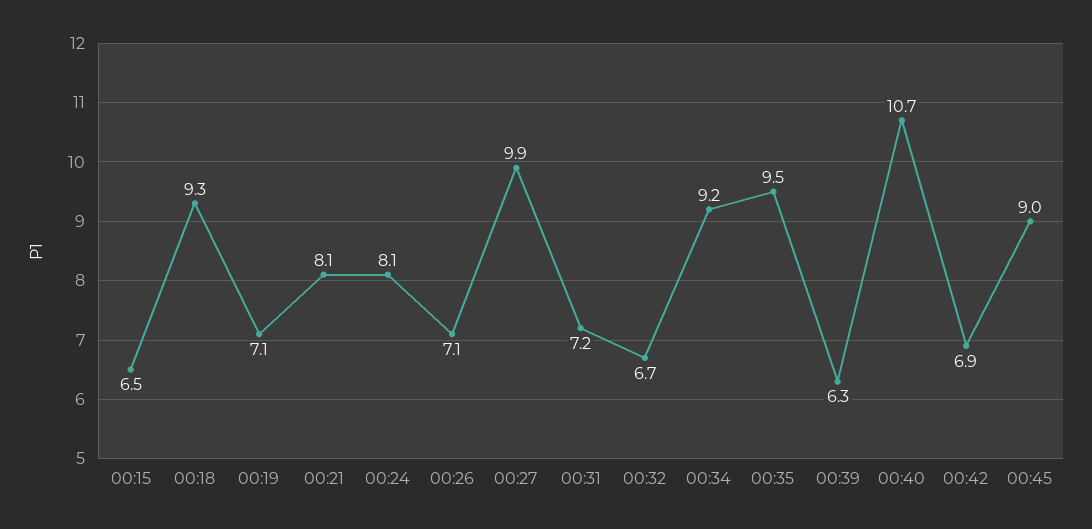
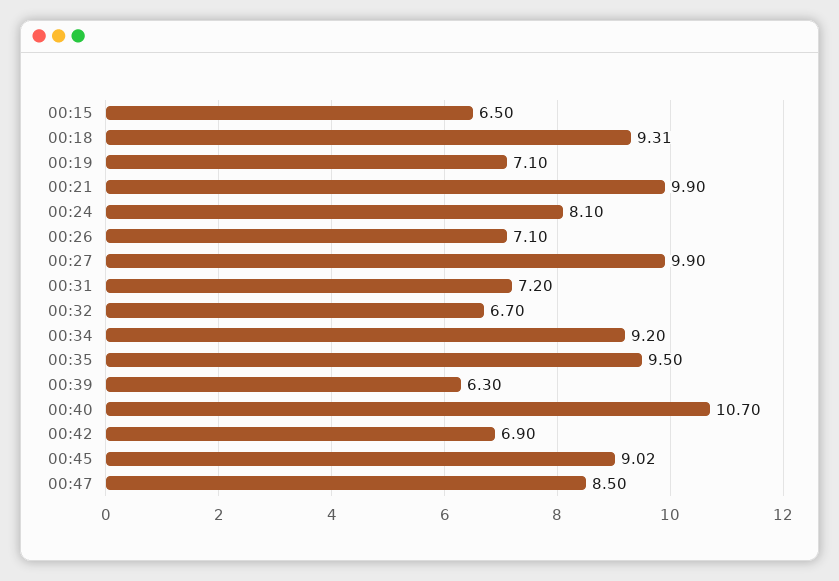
00:21: 8.1 -> 9.9
00:47: none -> 8.5

